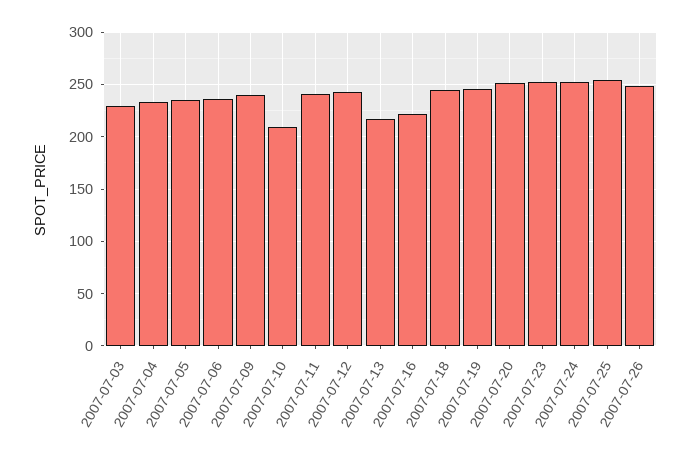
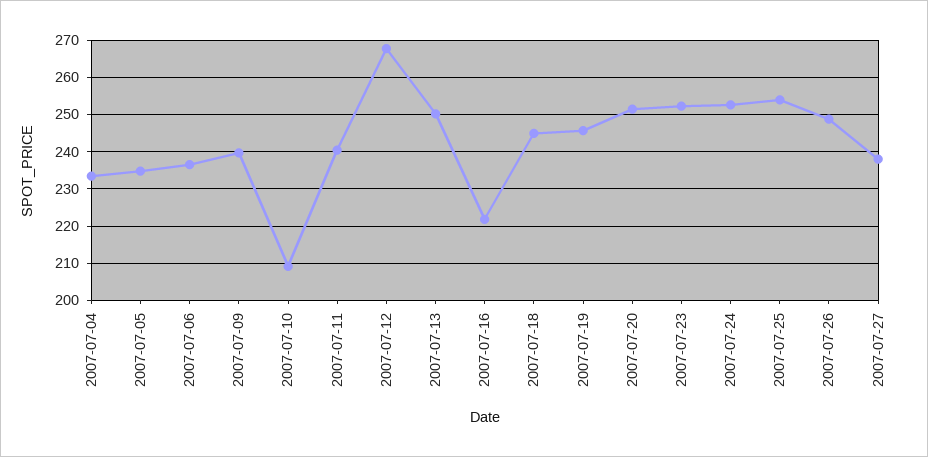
2007-07-03: 230 -> none
2007-07-12: 240 -> 268
2007-07-13: 220 -> 250
2007-07-27: none -> 238

